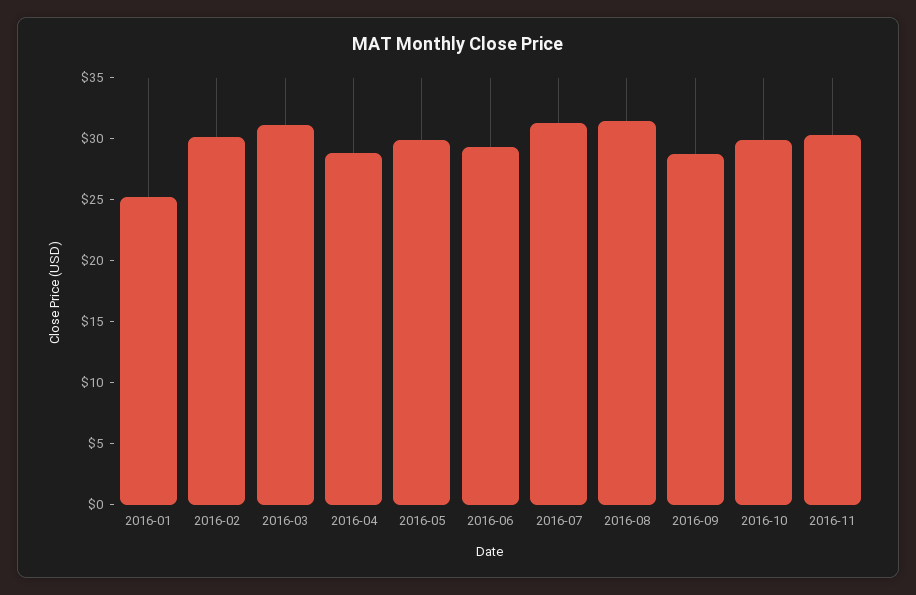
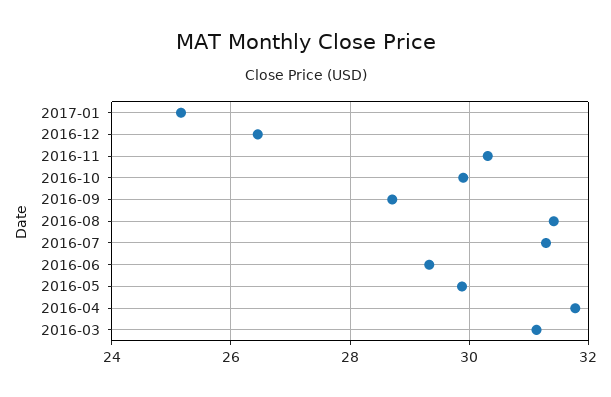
2016-01: 25 -> none
2016-02: 30 -> none
2016-04: 29 -> 31.8
2017-01: none -> 25.2
2016-12: none -> 26.4

